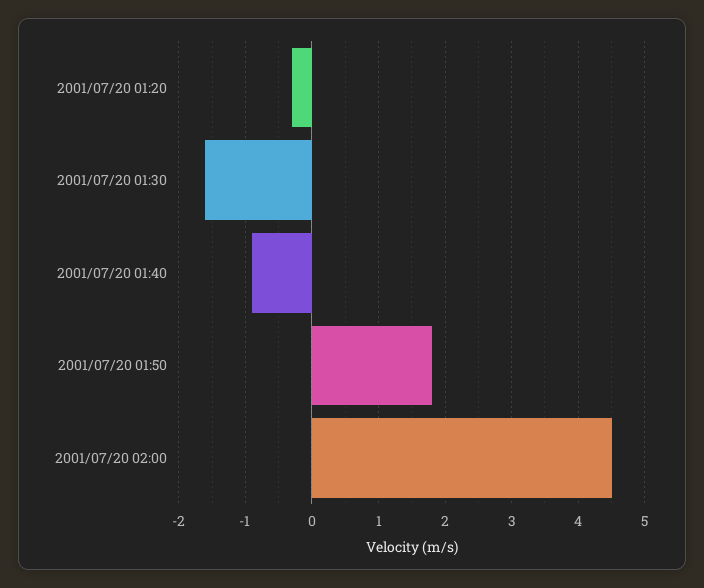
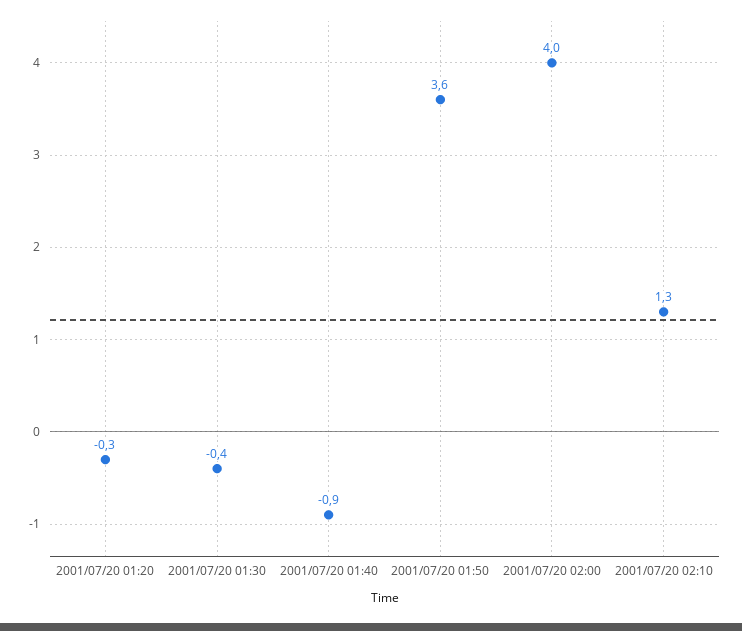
2001/07/20 01:30: -1.6 -> -0.4
2001/07/20 01:50: 1.8 -> 3.6
2001/07/20 02:00: 4.5 -> 4
2001/07/20 02:10: none -> 1.3

